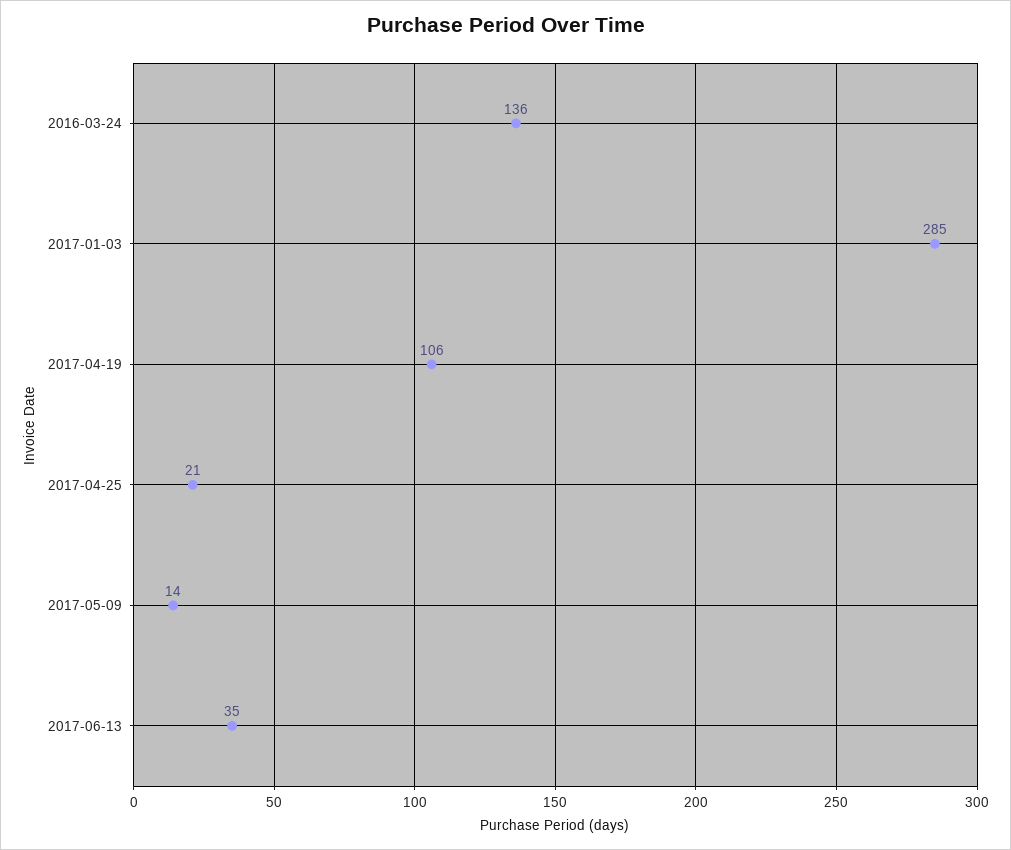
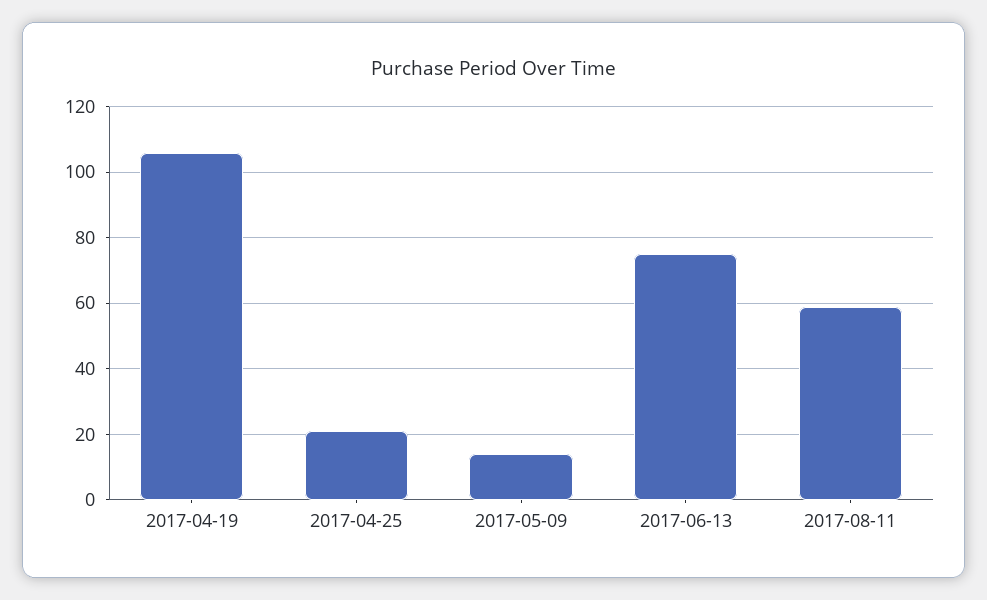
2016-03-24: 136 -> none
2017-01-03: 285 -> none
2017-06-13: 35 -> 75
2017-08-11: none -> 60

